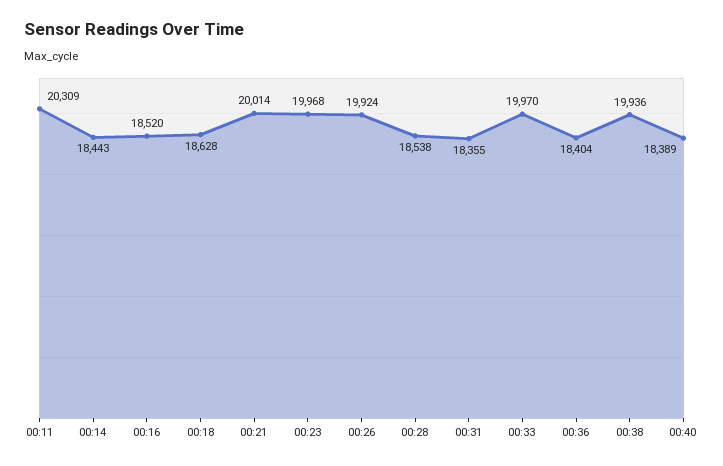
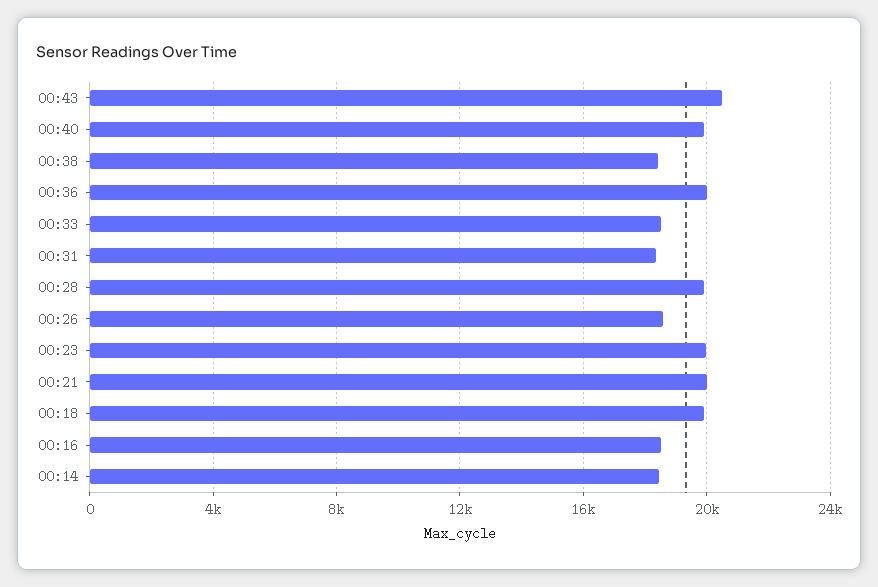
00:11: 20309 -> none
00:18: 18628 -> 20000
00:26: 19924 -> 18500
00:28: 18538 -> 20000
00:33: 19970 -> 18500
00:36: 18404 -> 20000
00:38: 19936 -> 18500
00:40: 18389 -> 20000
00:43: none -> 20500

